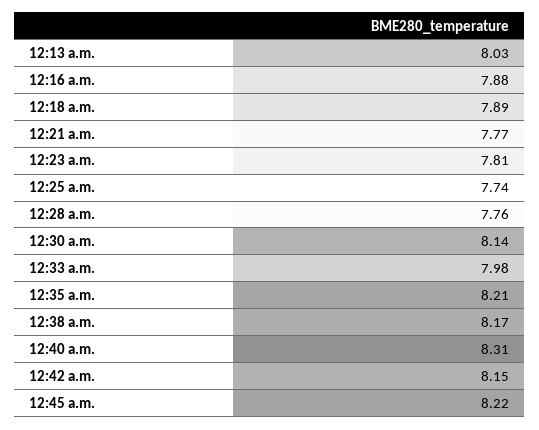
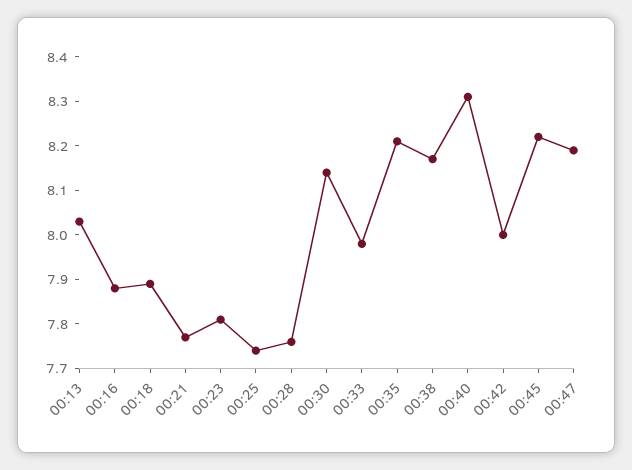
12:42 a.m.: 8.15 -> 8
00:47: none -> 8.2

